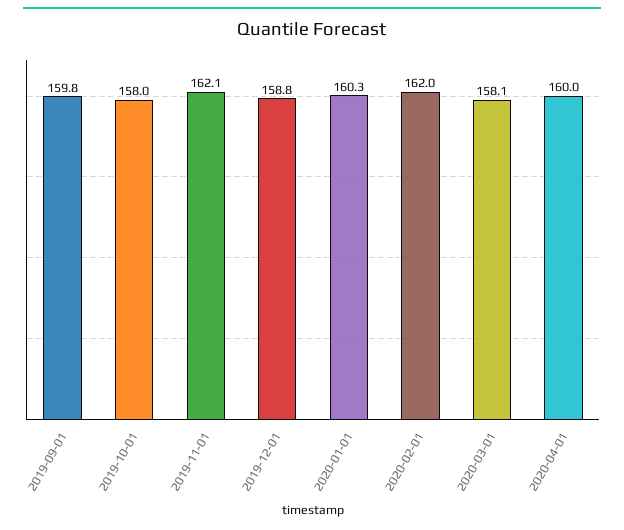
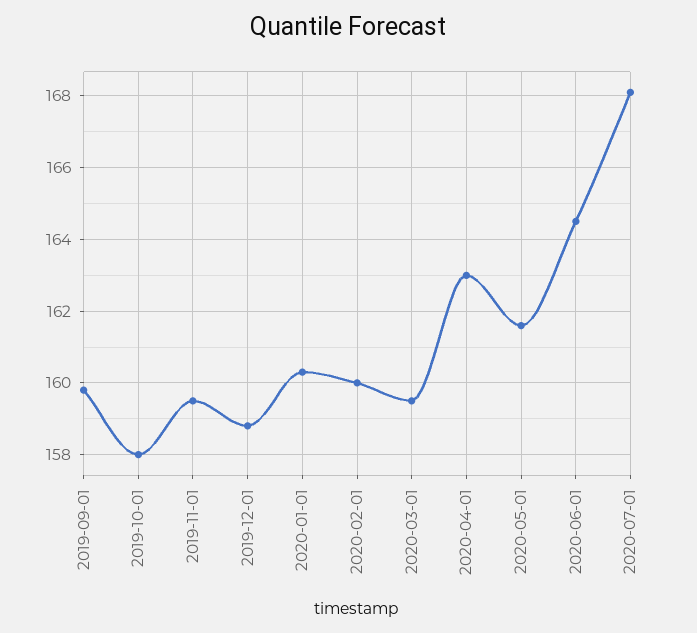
2019-11-01: 162.1 -> 159.5
2020-02-01: 162 -> 160
2020-03-01: 158.1 -> 159.5
2020-04-01: 160 -> 163
2020-05-01: none -> 161.5
2020-06-01: none -> 164.5
2020-07-01: none -> 168

